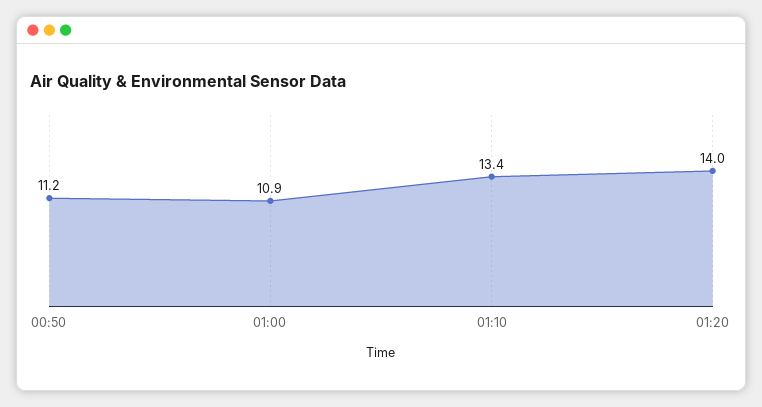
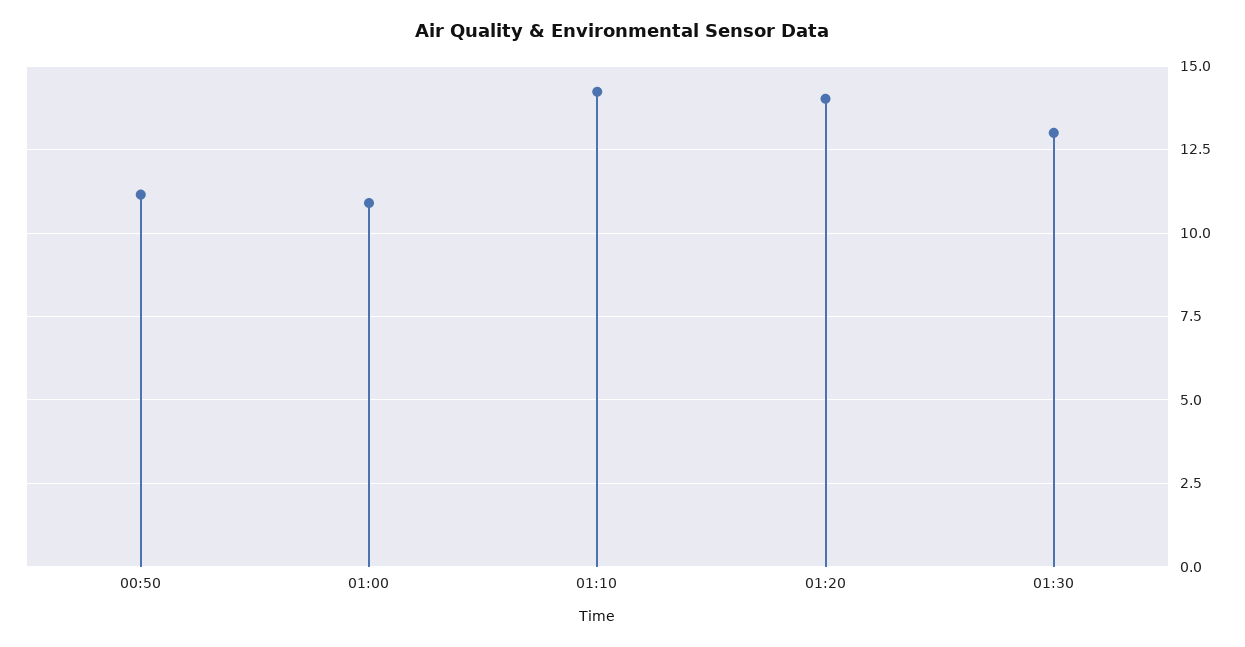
01:10: 13.4 -> 14.25
01:30: none -> 13

